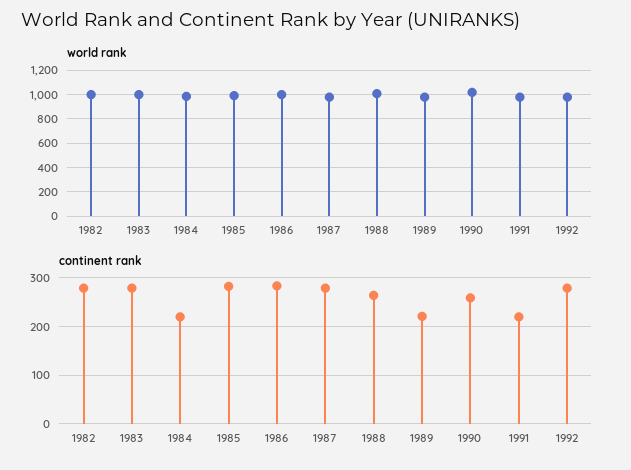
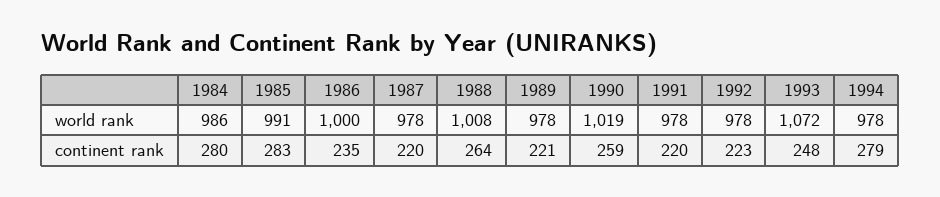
world rank, 1982: 1000 -> none
world rank, 1983: 1000 -> none
continent rank, 1982: 280 -> none
continent rank, 1983: 280 -> none
continent rank, 1984: 220 -> 280
continent rank, 1986: 280 -> 235
continent rank, 1987: 280 -> 220
continent rank, 1992: 280 -> 223
world rank, 1993: none -> 1072
world rank, 1994: none -> 978
continent rank, 1993: none -> 248
continent rank, 1994: none -> 279

